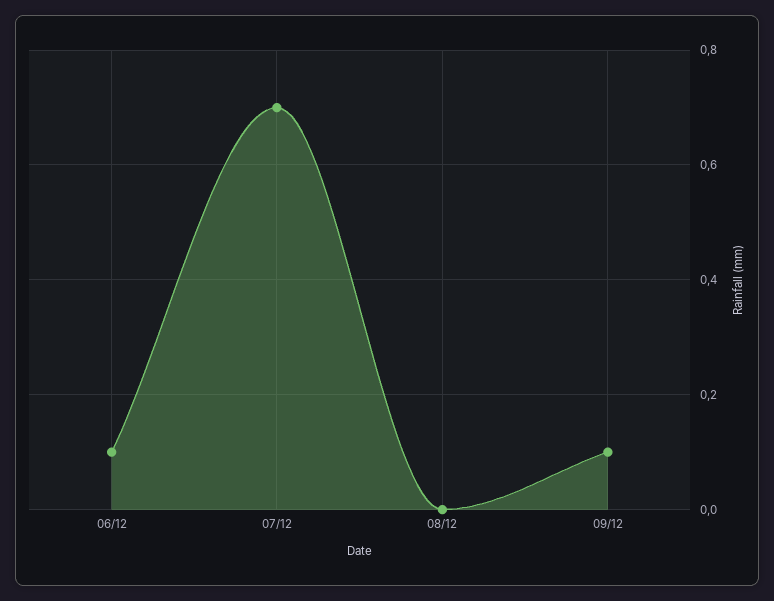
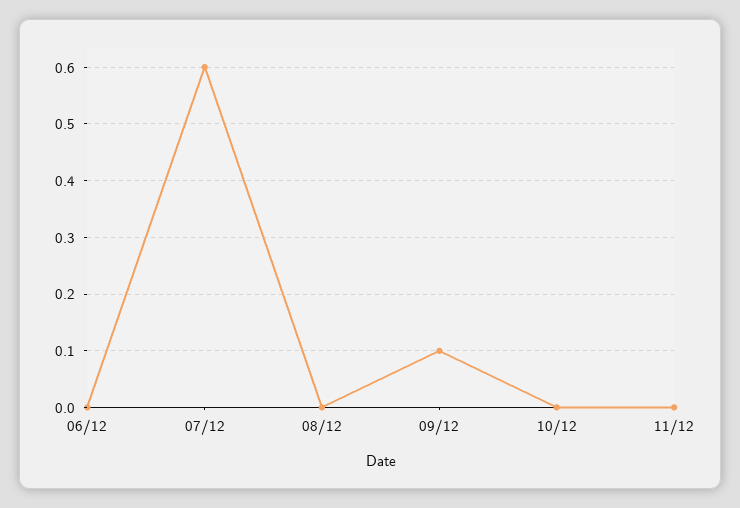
06/12: 0.1 -> 0
07/12: 0.7 -> 0.6
10/12: none -> 0
11/12: none -> 0

